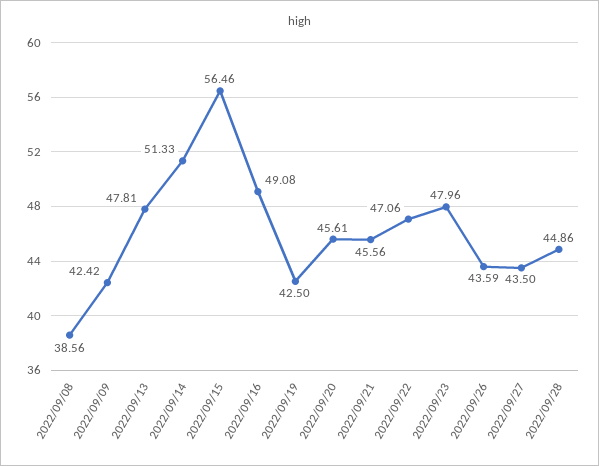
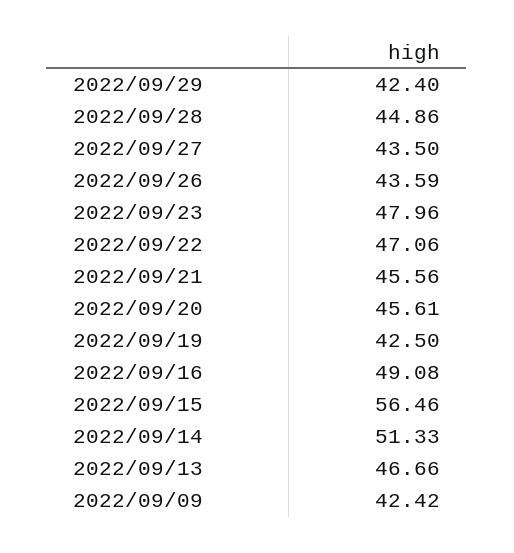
2022/09/08: 38.56 -> none
2022/09/13: 47.81 -> 46.66
2022/09/29: none -> 42.4

